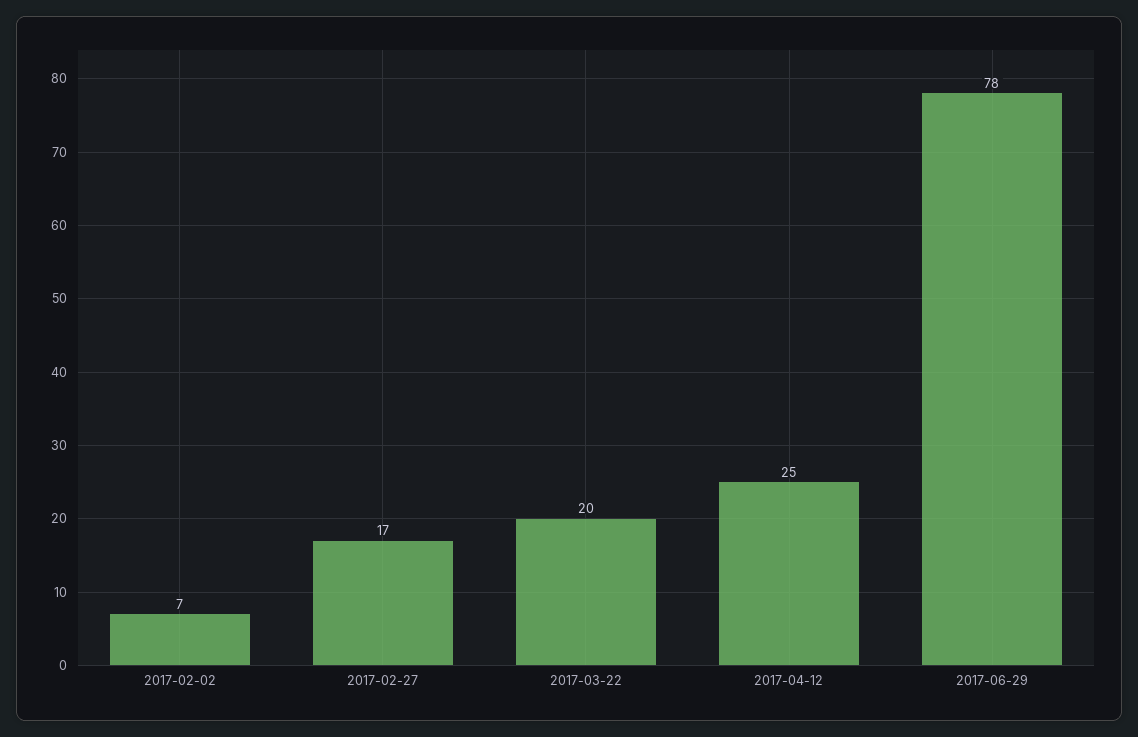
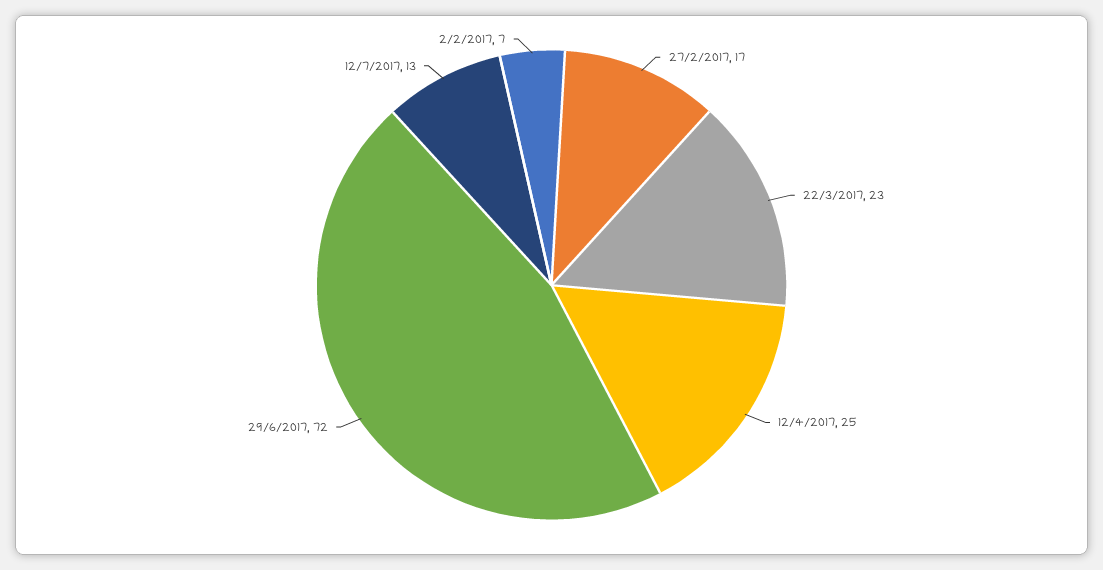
2017-03-22: 20 -> 23
2017-06-29: 78 -> 72
12/7/2017: none -> 13

